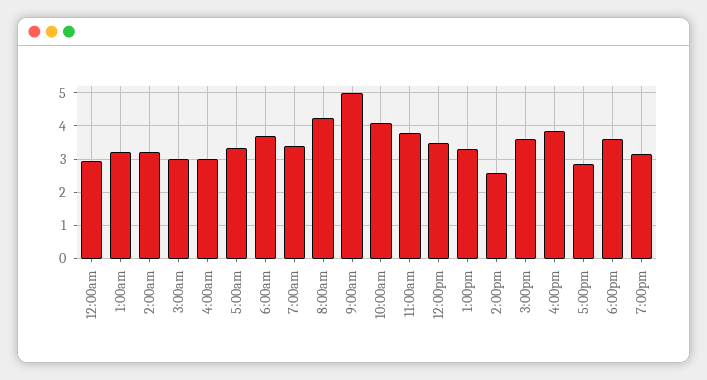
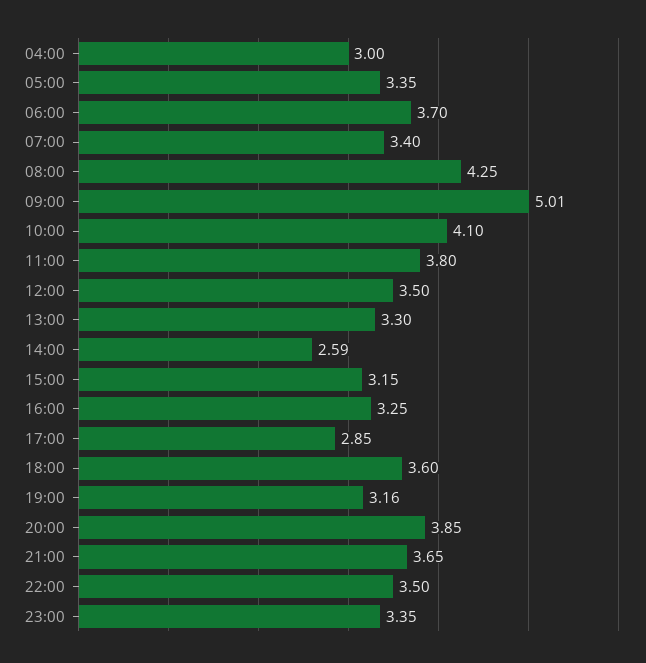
12:00am: 3 -> none
1:00am: 3.2 -> none
2:00am: 3.2 -> none
3:00am: 3 -> none
3:00pm: 3.6 -> 3.15
4:00pm: 3.8 -> 3.25
20:00: none -> 3.85
21:00: none -> 3.65
22:00: none -> 3.5
23:00: none -> 3.35

